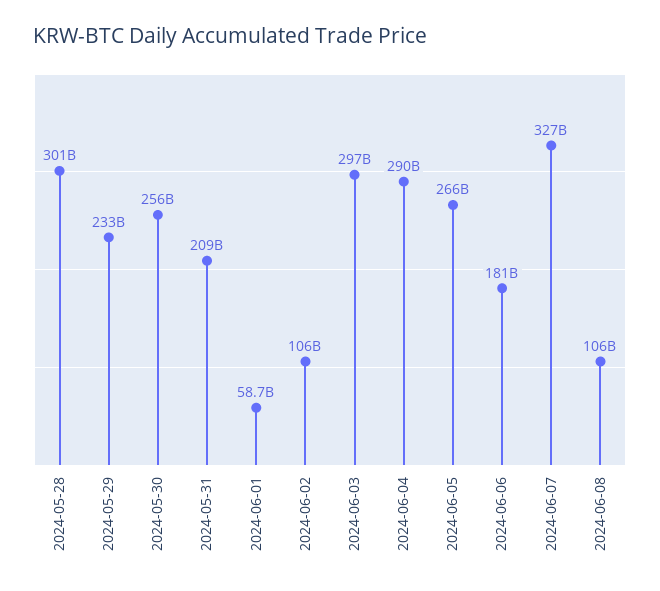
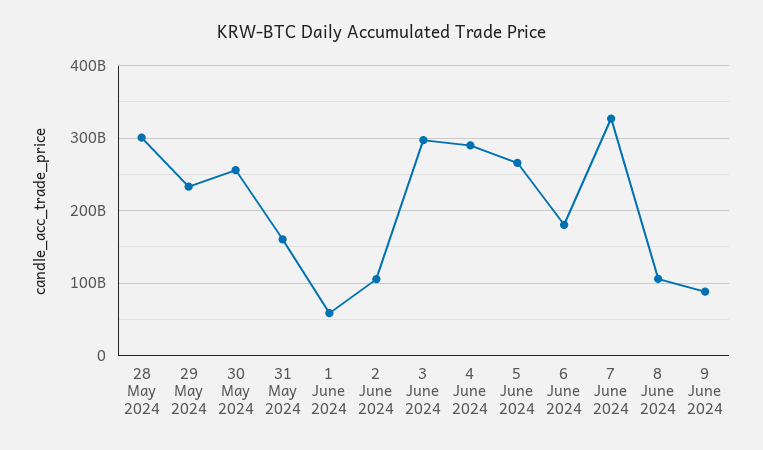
2024-05-31: 209000000000 -> 160000000000
9 June 2024: none -> 90000000000

